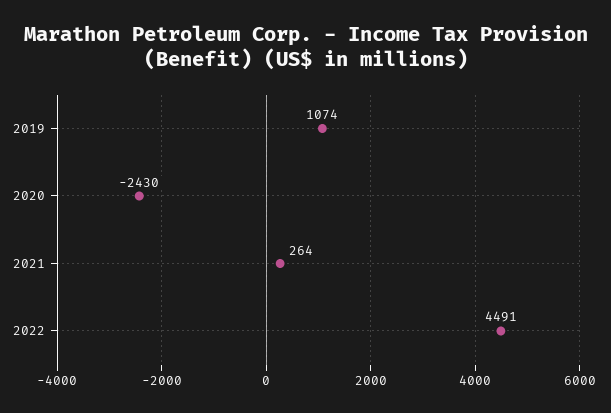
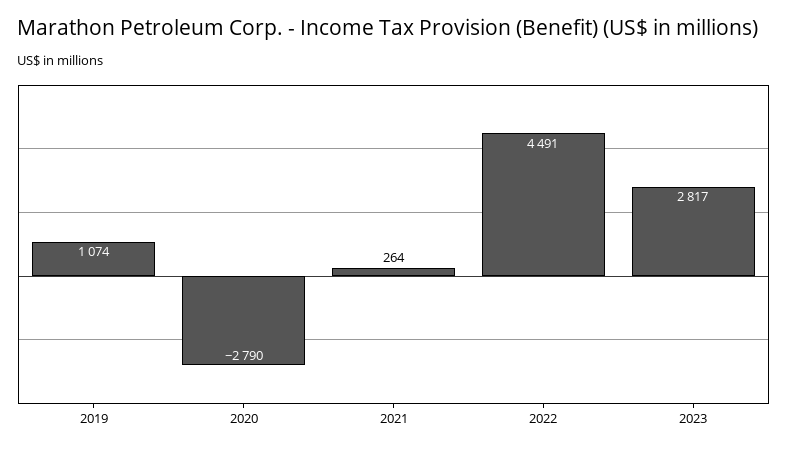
2020: -2430 -> -2790
2023: none -> 2817

